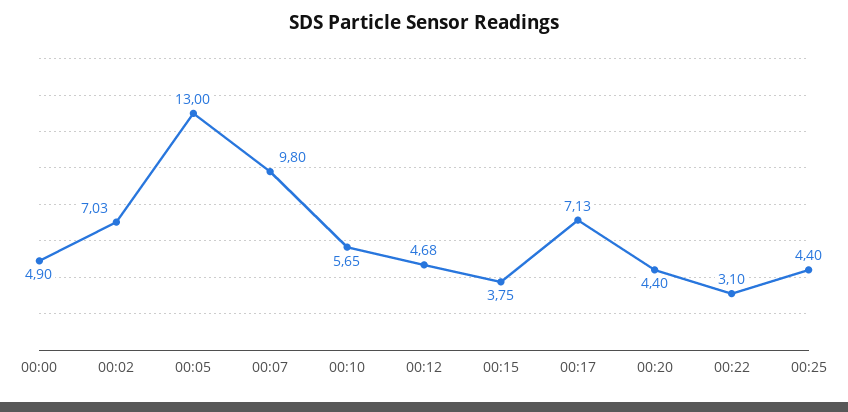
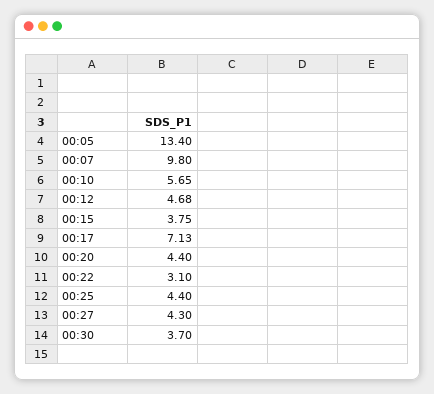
00:00: 4.9 -> none
00:02: 7.03 -> none
00:05: 13 -> 13.4
00:27: none -> 4.3
00:30: none -> 3.7

